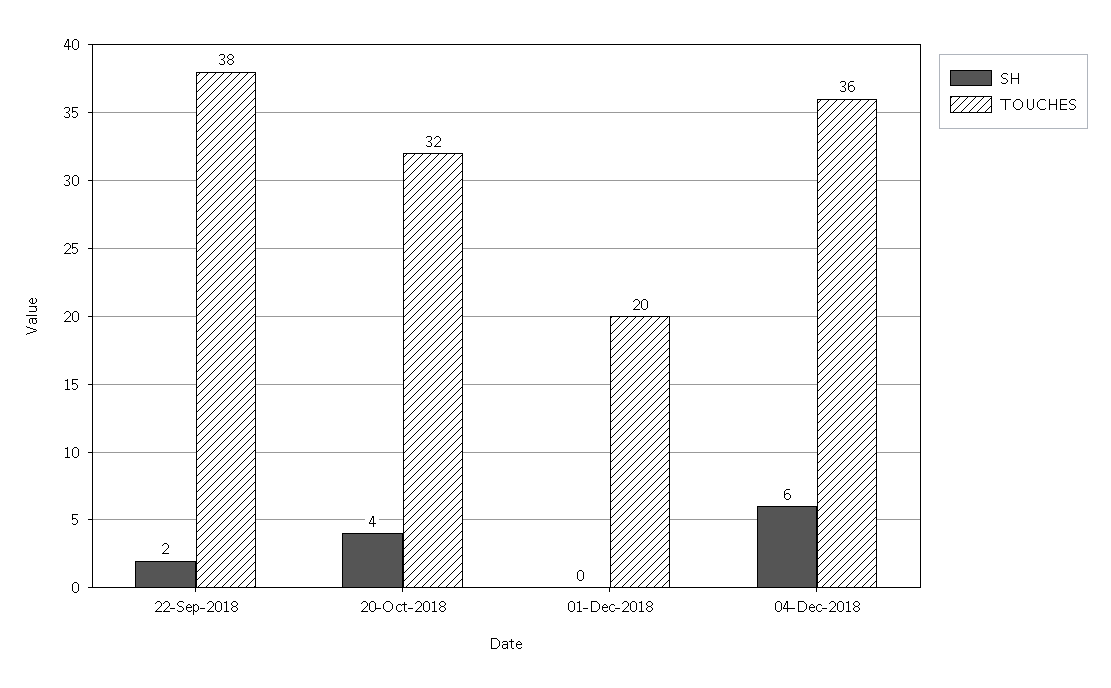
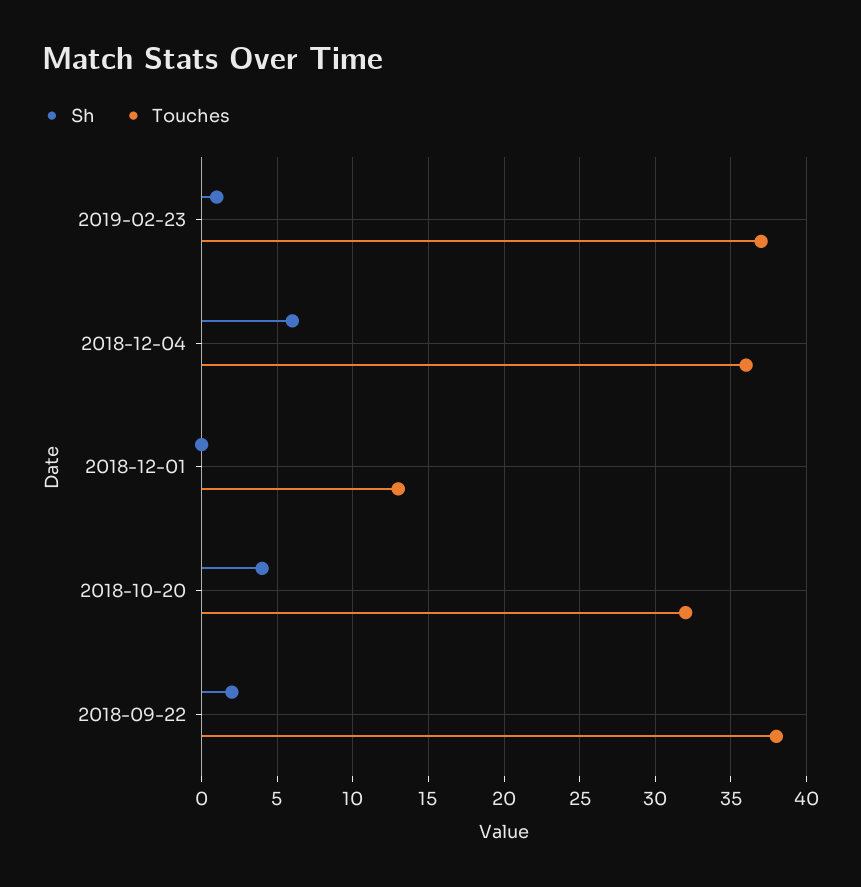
TOUCHES, 01-Dec-2018: 20 -> 13
SH, 2019-02-23: none -> 1
TOUCHES, 2019-02-23: none -> 37

